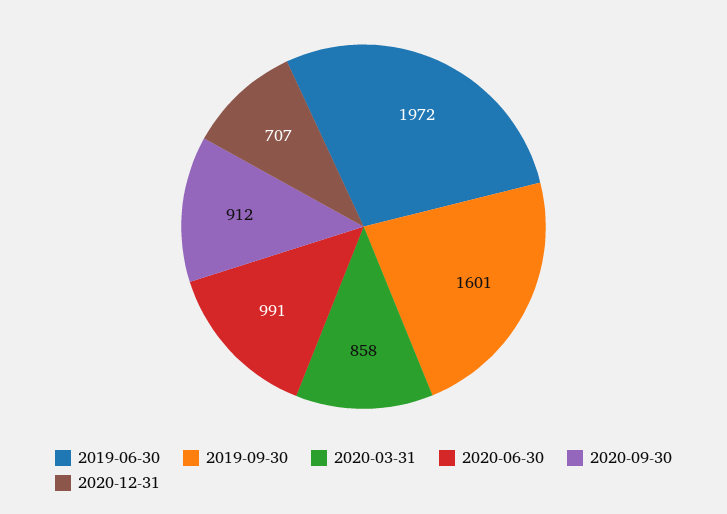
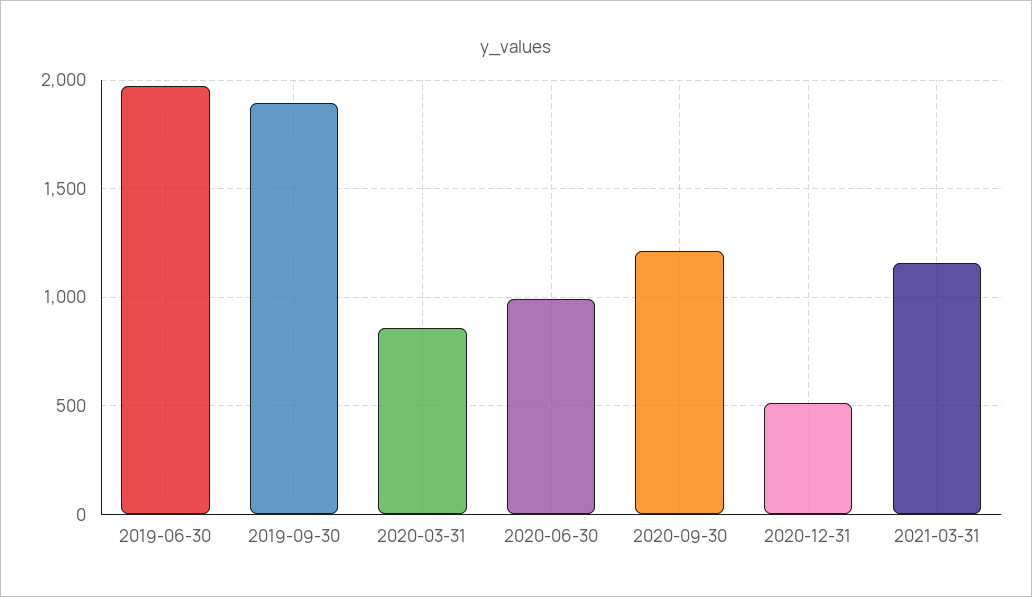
2019-09-30: 1601 -> 1900
2020-09-30: 912 -> 1200
2020-12-31: 707 -> 500
2021-03-31: none -> 1150

